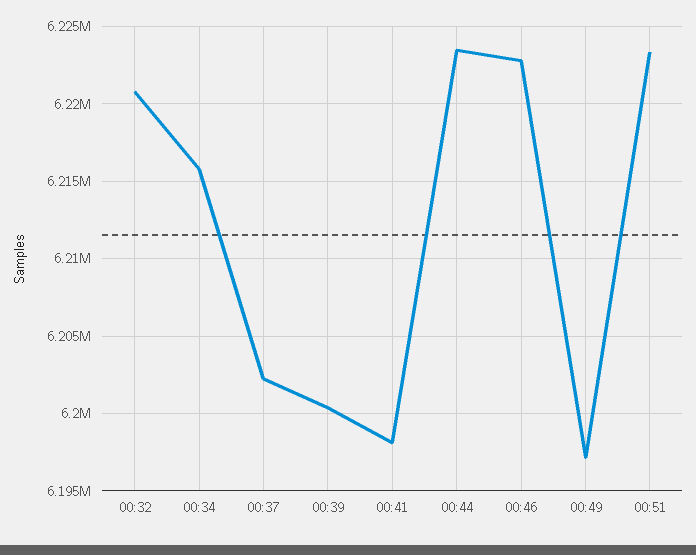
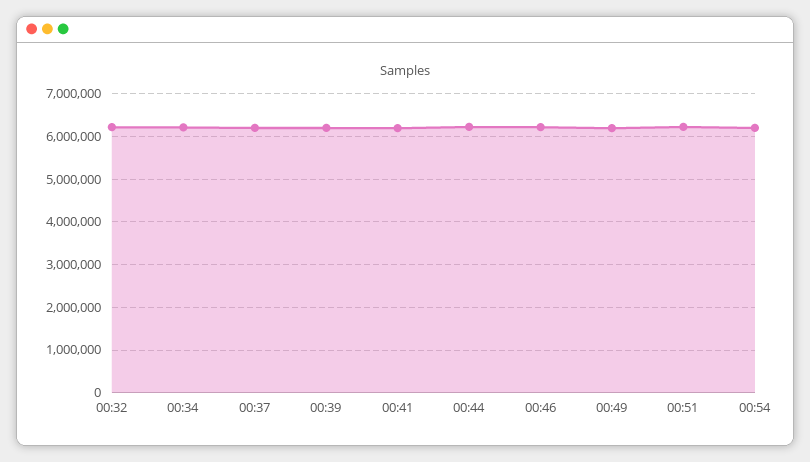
00:54: none -> 6200000

